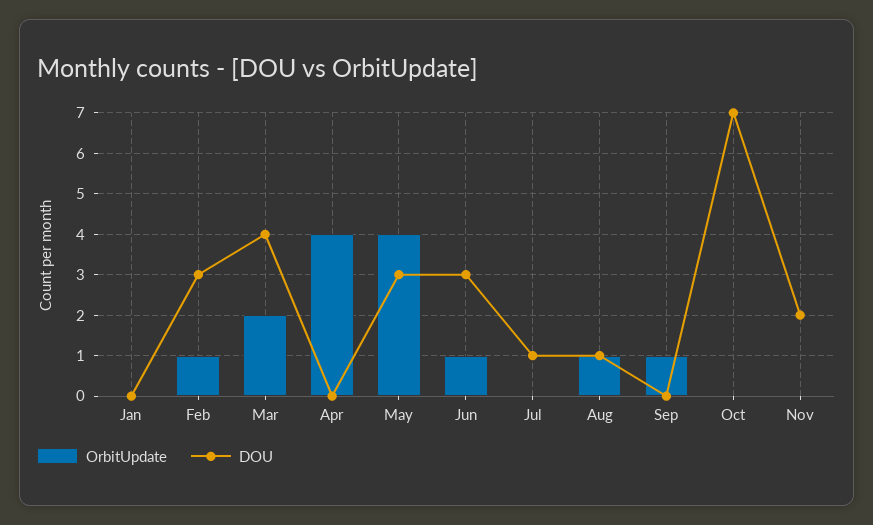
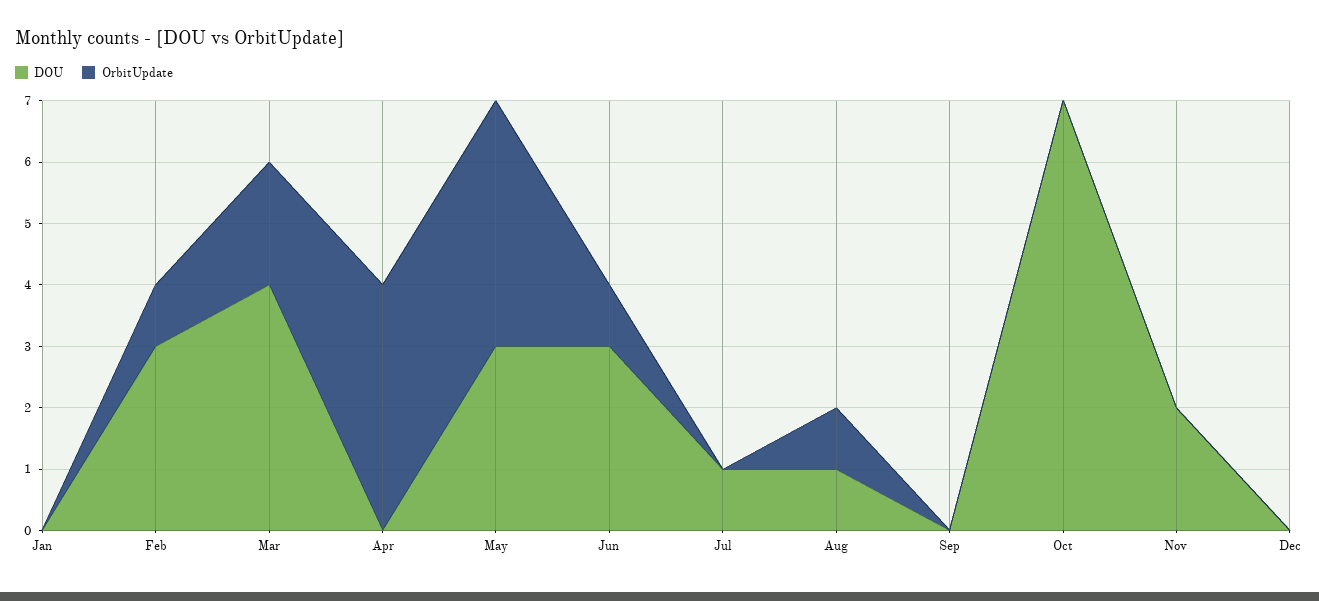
OrbitUpdate, Sep: 1 -> 0
DOU, Dec: none -> 0
OrbitUpdate, Dec: none -> 0

